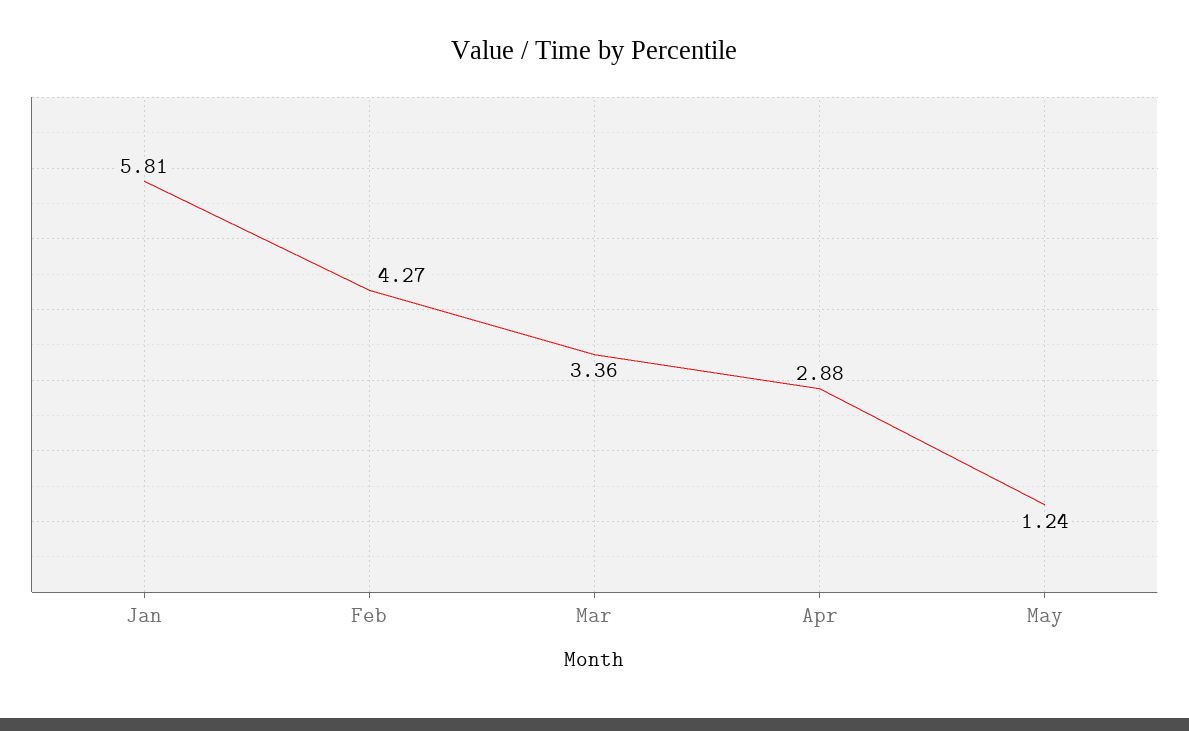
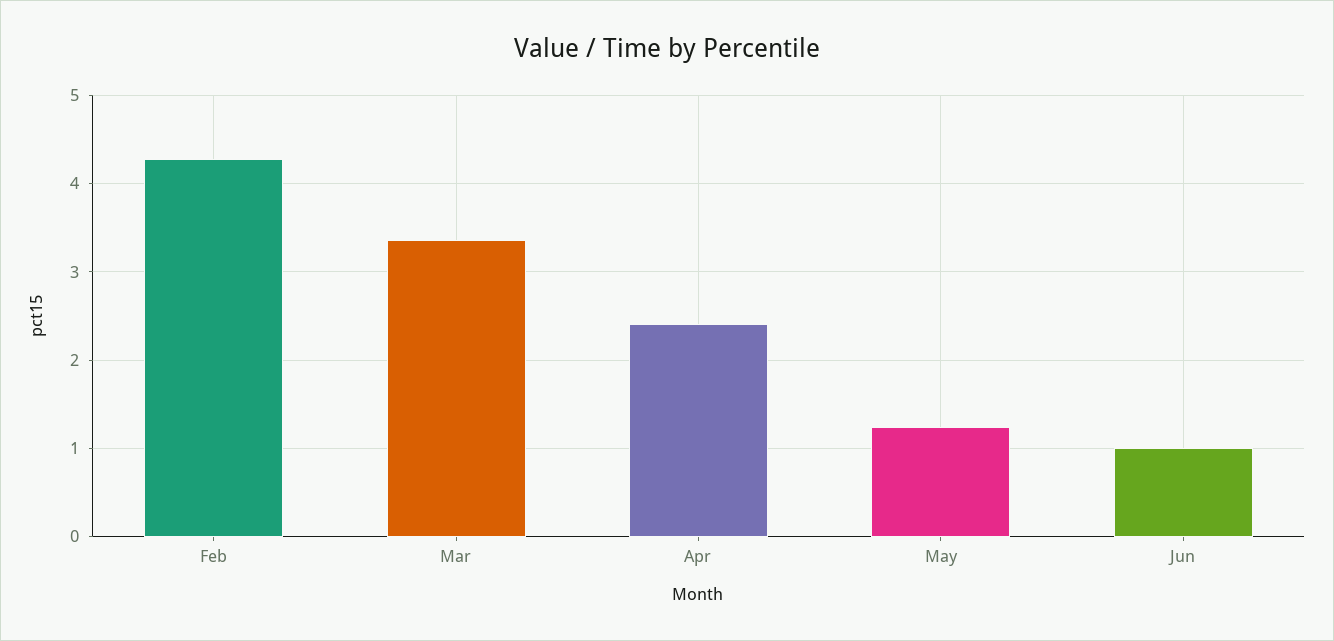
Jan: 5.81 -> none
Apr: 2.88 -> 2.4
Jun: none -> 1

